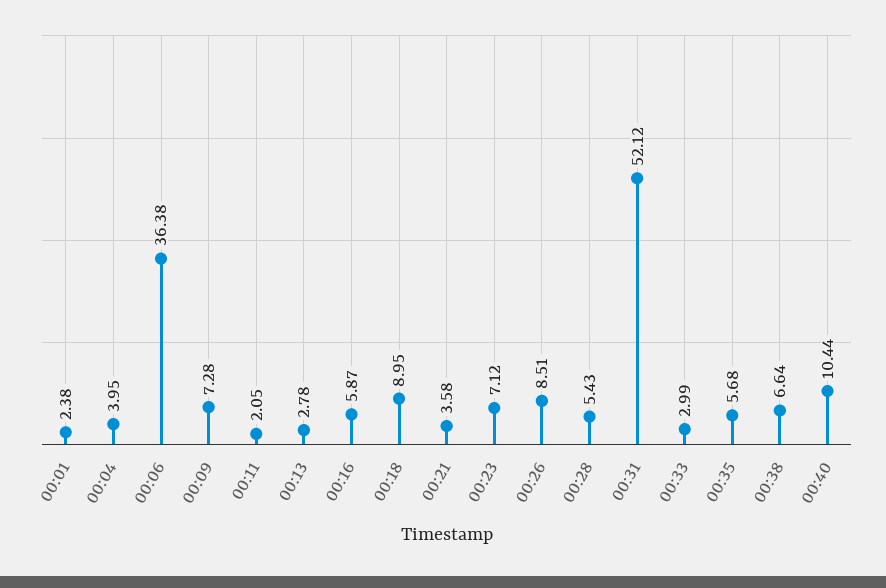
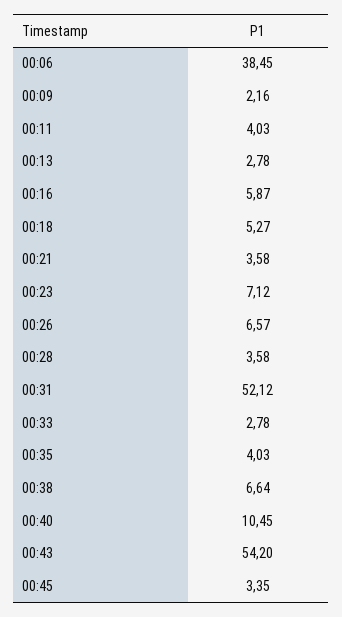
00:01: 2.38 -> none
00:04: 3.95 -> none
00:06: 36.38 -> 38.45
00:09: 7.28 -> 2.16
00:11: 2.05 -> 4.03
00:18: 8.95 -> 5.27
00:26: 8.51 -> 6.57
00:28: 5.43 -> 3.58
00:33: 2.99 -> 2.78
00:35: 5.68 -> 4.03
00:40: 10.44 -> 10.45
00:43: none -> 54.2
00:45: none -> 3.35

